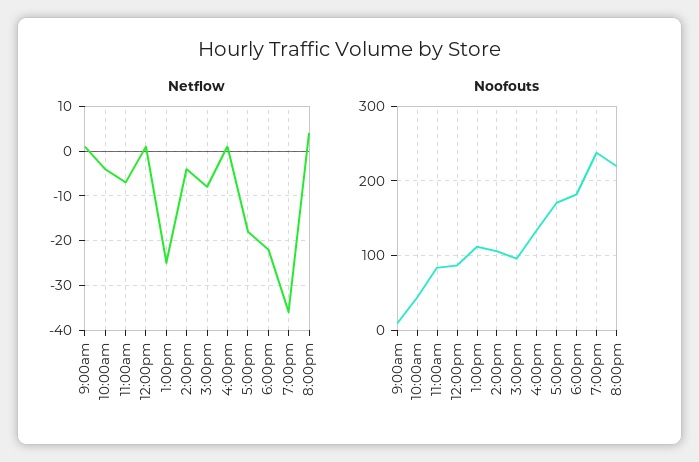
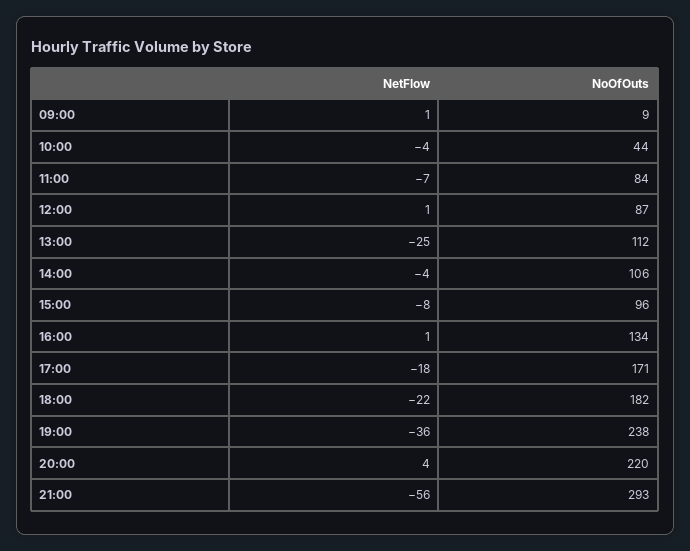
Netflow, 21:00: none -> -56
Noofouts, 21:00: none -> 293

